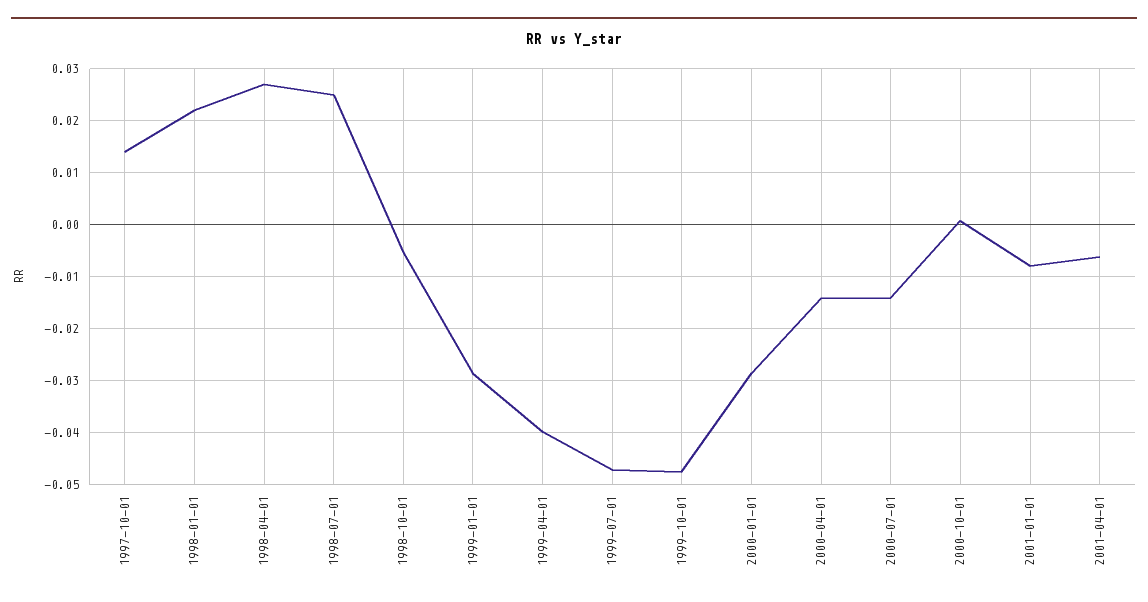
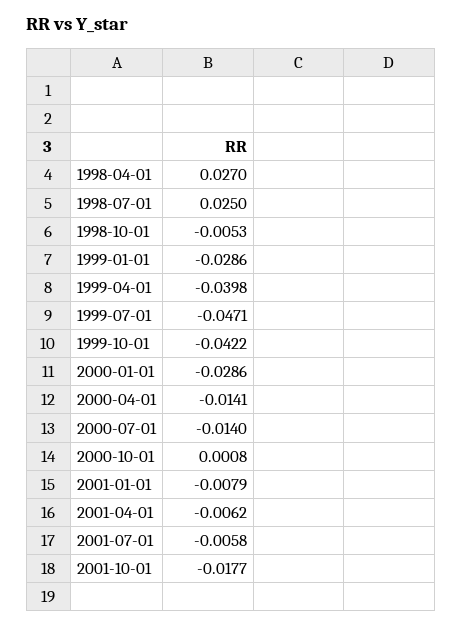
1997-10-01: 0.014 -> none
1998-01-01: 0.022 -> none
1999-10-01: -0.048 -> -0.0422
2001-07-01: none -> -0.0058
2001-10-01: none -> -0.0177

